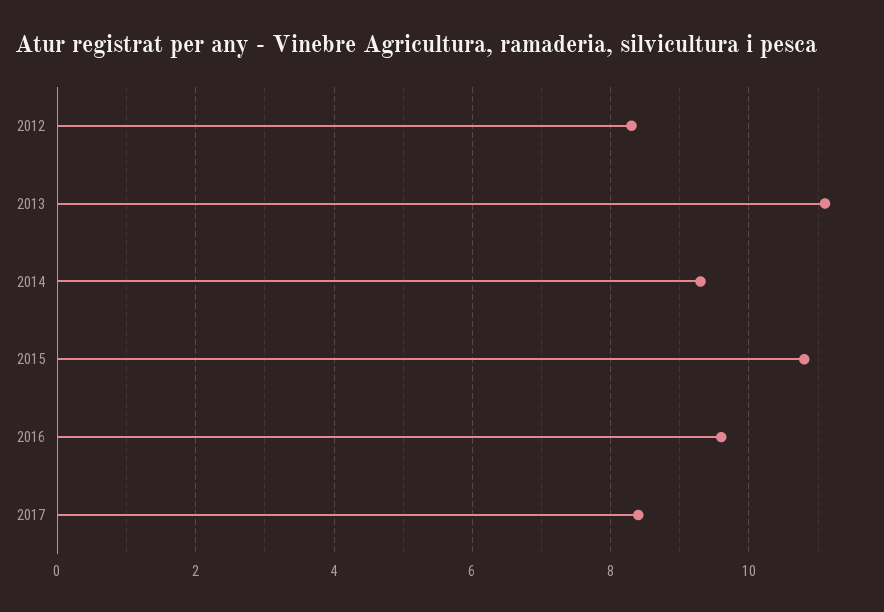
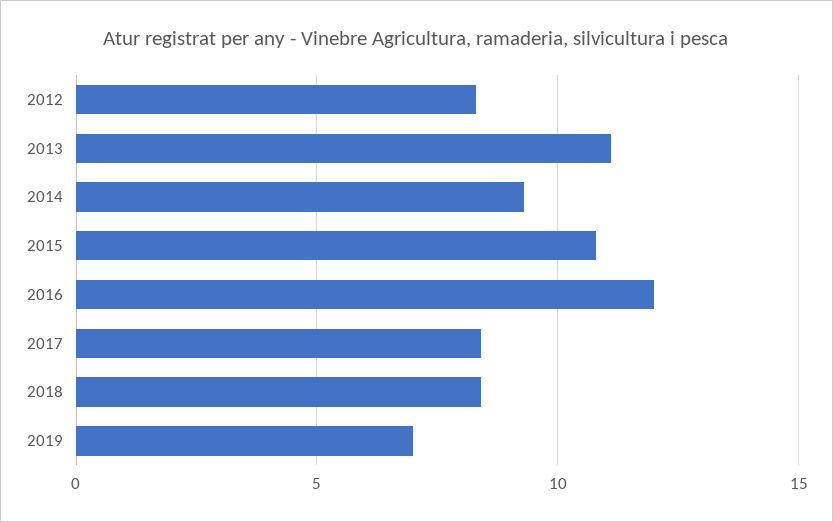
2016: 9.5 -> 12
2018: none -> 8.5
2019: none -> 7

